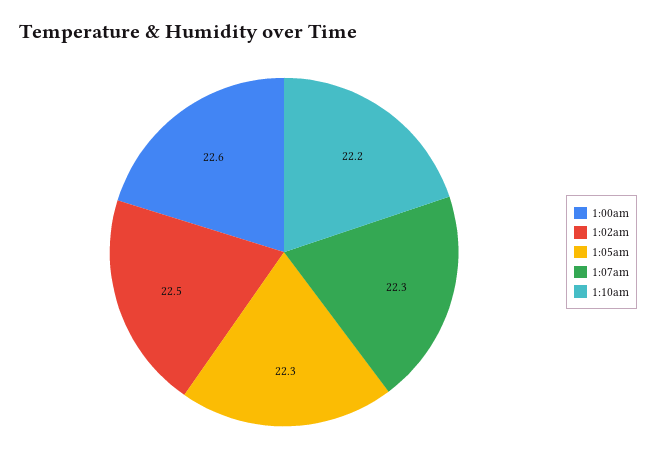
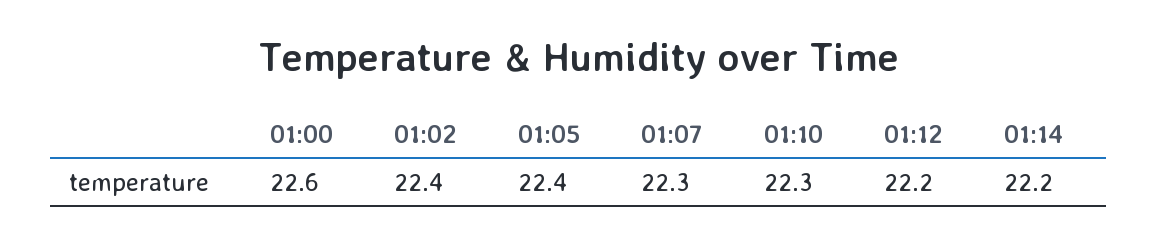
1:02am: 22.5 -> 22.4
1:05am: 22.3 -> 22.4
1:10am: 22.2 -> 22.3
01:12: none -> 22.2
01:14: none -> 22.2

